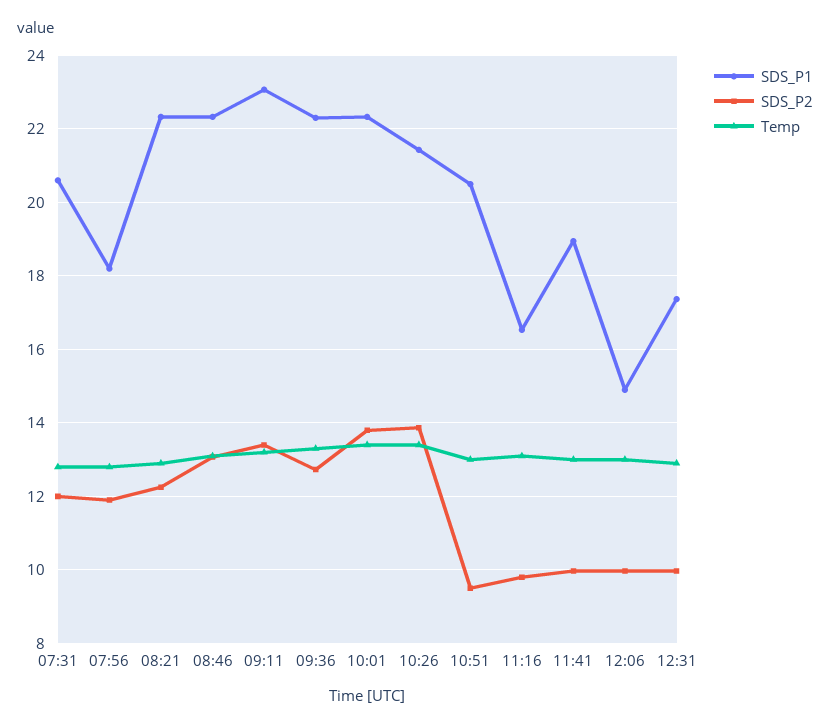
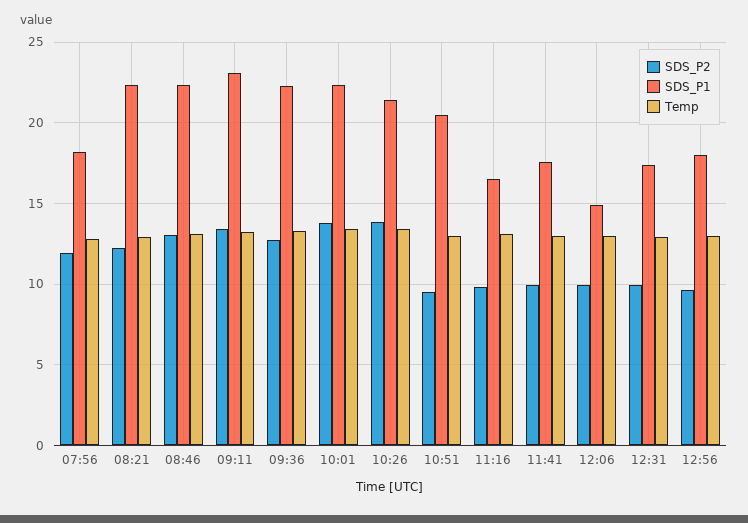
SDS_P1, 07:31: 20.6 -> none
SDS_P2, 07:31: 12 -> none
Temp, 07:31: 12.8 -> none
SDS_P1, 11:41: 19 -> 17.5
SDS_P2, 12:56: none -> 9.5
SDS_P1, 12:56: none -> 18
Temp, 12:56: none -> 13

